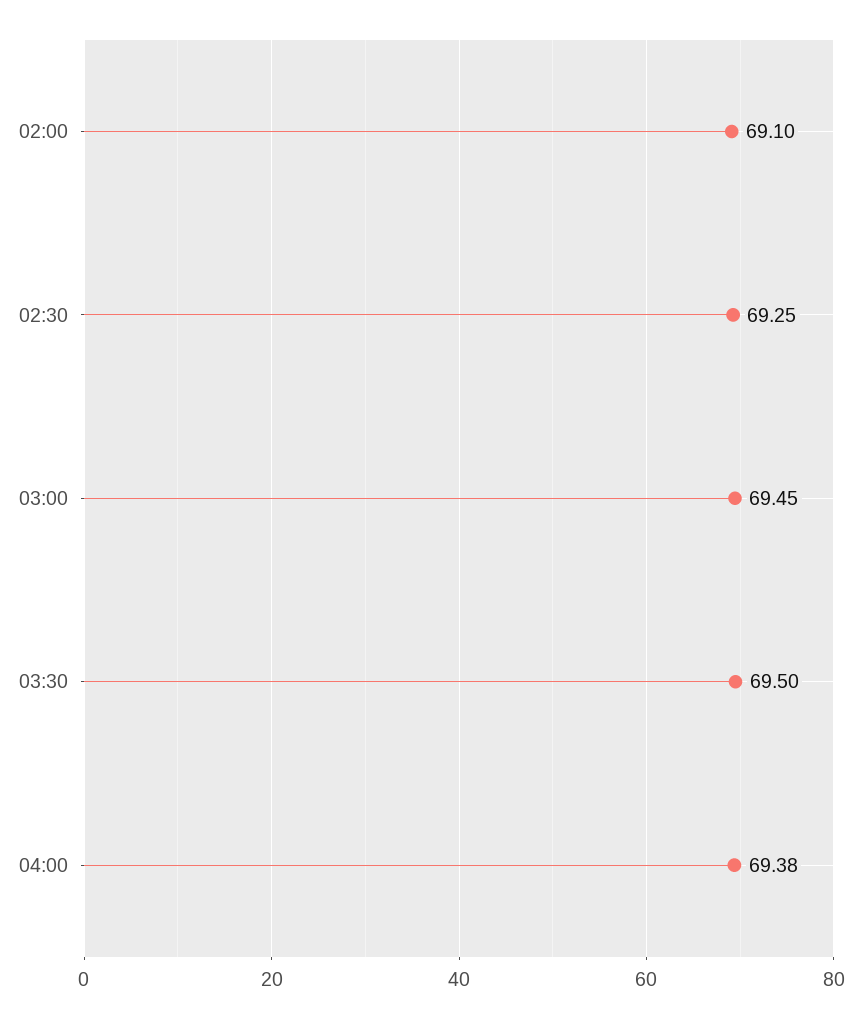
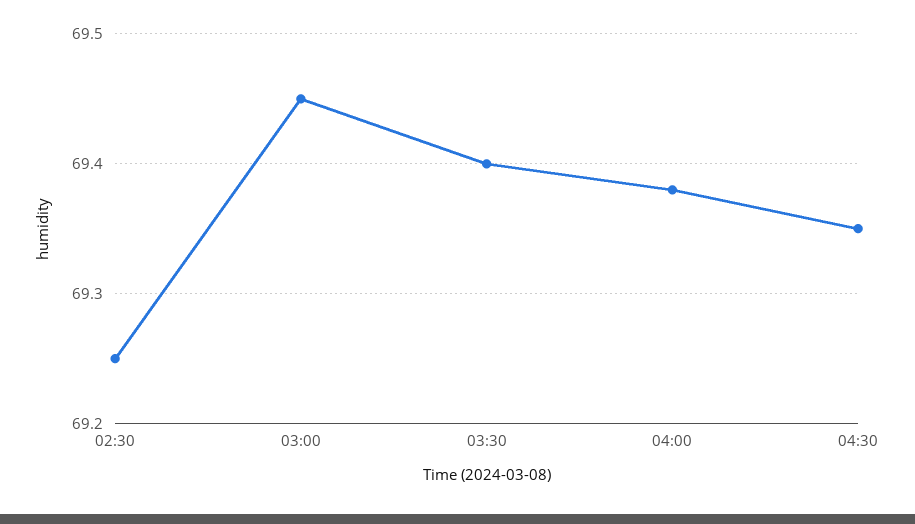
02:00: 69.1 -> none
03:30: 69.5 -> 69.4
04:30: none -> 69.35

